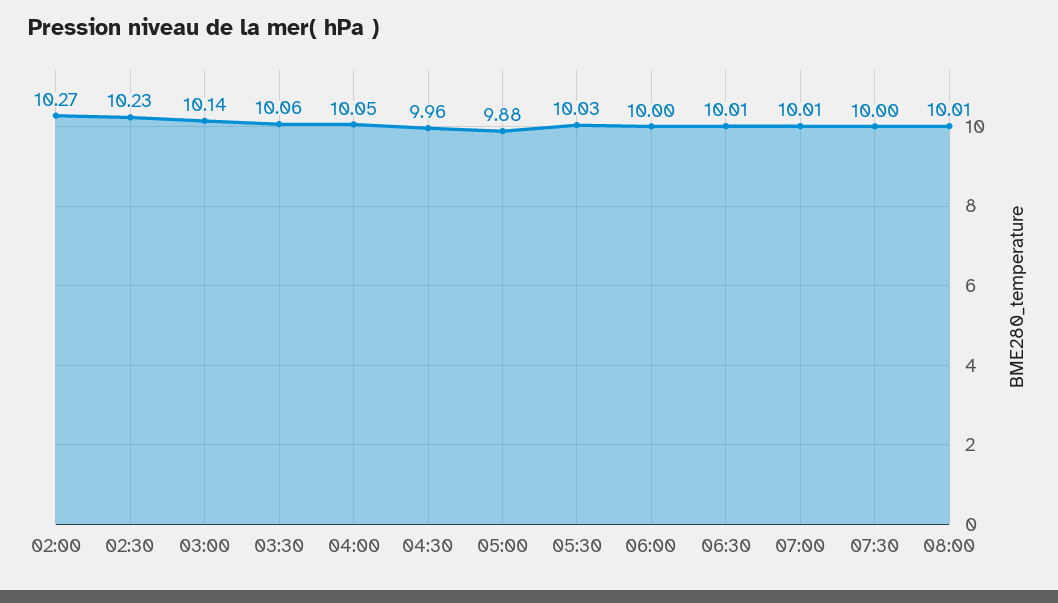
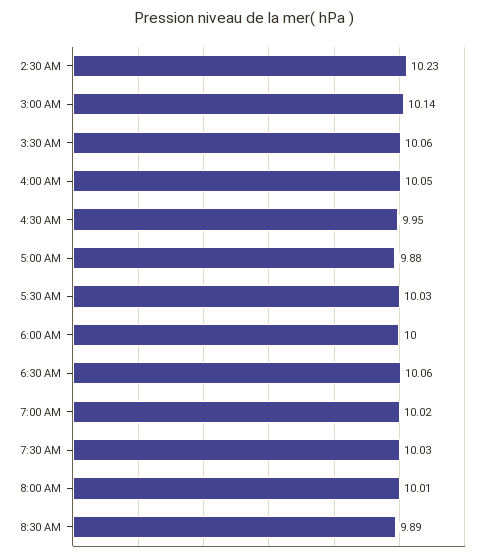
02:00: 10.27 -> none
04:30: 9.96 -> 9.95
06:30: 10.01 -> 10.06
07:00: 10.01 -> 10.02
07:30: 10 -> 10.03
8:30 AM: none -> 9.89

